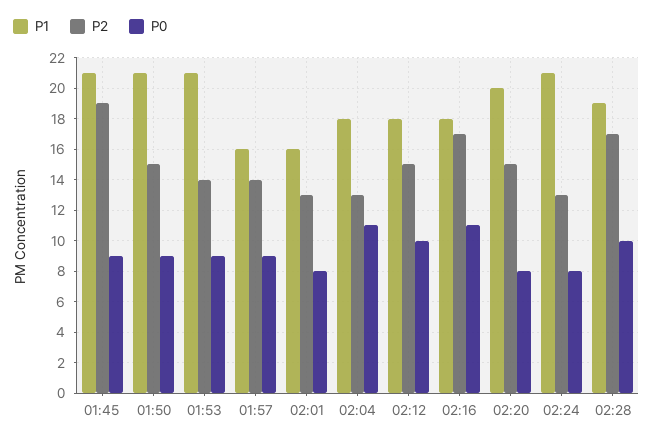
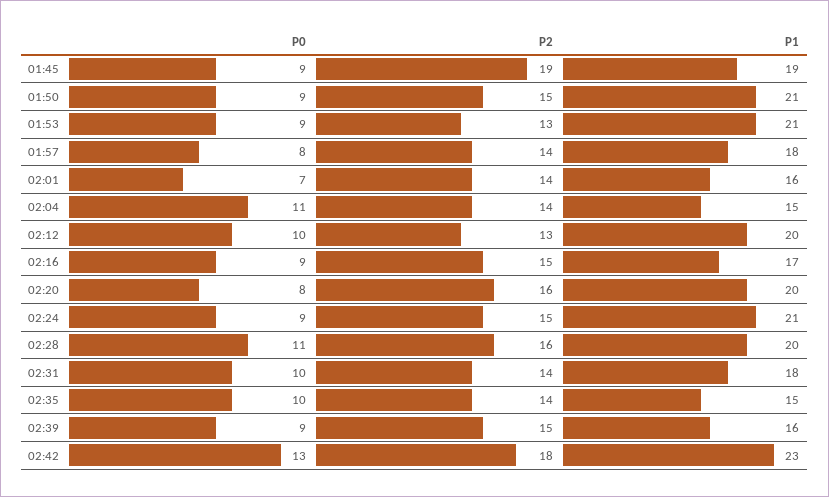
P1, 01:45: 21 -> 19
P2, 01:53: 14 -> 13
P1, 01:57: 16 -> 18
P0, 01:57: 9 -> 8
P2, 02:01: 13 -> 14
P0, 02:01: 8 -> 7
P1, 02:04: 18 -> 15
P2, 02:04: 13 -> 14
P1, 02:12: 18 -> 20
P2, 02:12: 15 -> 13
P1, 02:16: 18 -> 17
P2, 02:16: 17 -> 15
P0, 02:16: 11 -> 9
P2, 02:20: 15 -> 16
P2, 02:24: 13 -> 15
P0, 02:24: 8 -> 9
P1, 02:28: 19 -> 20
P2, 02:28: 17 -> 16
P0, 02:28: 10 -> 11
P0, 02:31: none -> 10
P2, 02:31: none -> 14
P1, 02:31: none -> 18
P0, 02:35: none -> 10
P2, 02:35: none -> 14
P1, 02:35: none -> 15
P0, 02:39: none -> 9
P2, 02:39: none -> 15
P1, 02:39: none -> 16
P0, 02:42: none -> 13
P2, 02:42: none -> 18
P1, 02:42: none -> 23

